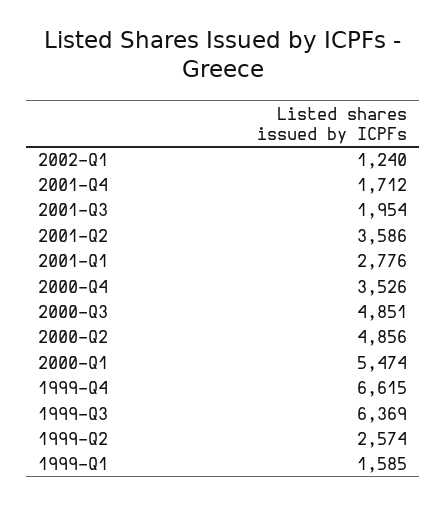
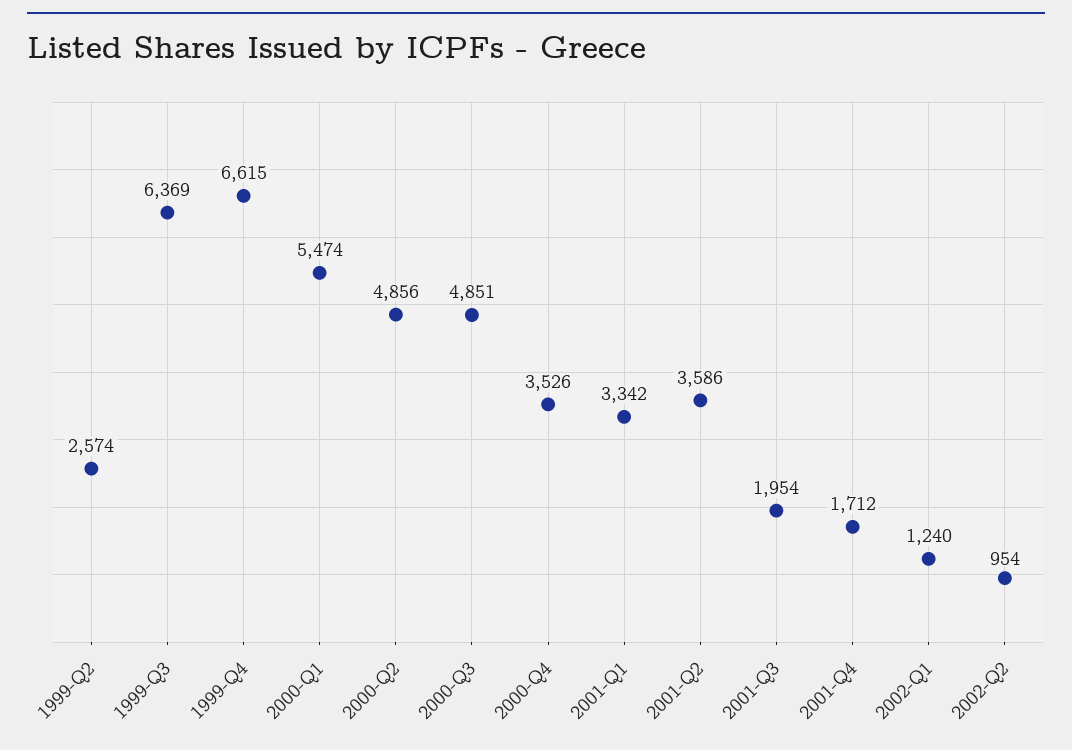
2001-Q1: 2776 -> 3342
1999-Q1: 1585 -> none
2002-Q2: none -> 954

